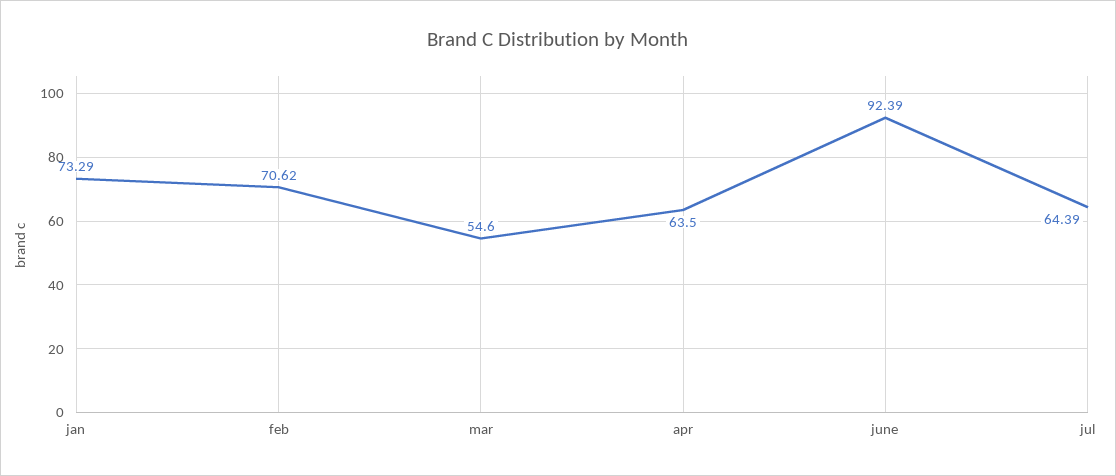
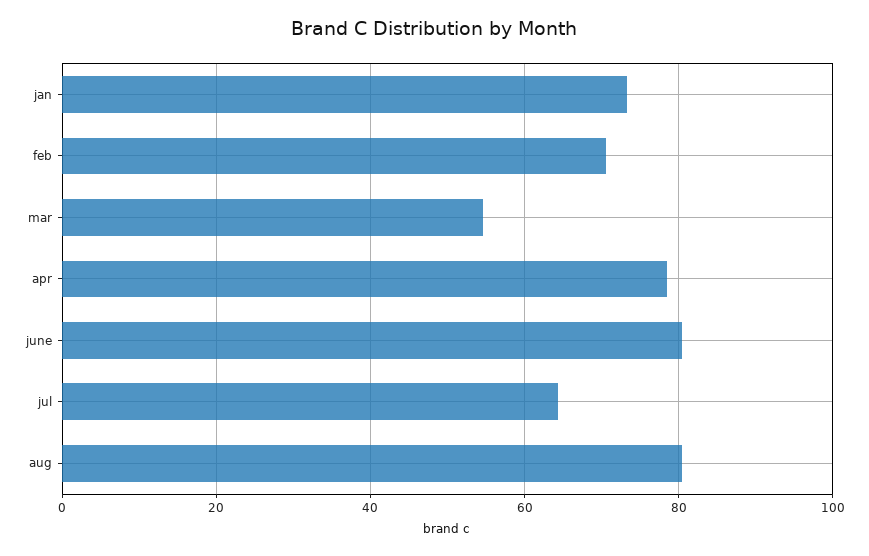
apr: 63.5 -> 78
june: 92.39 -> 80
aug: none -> 80

